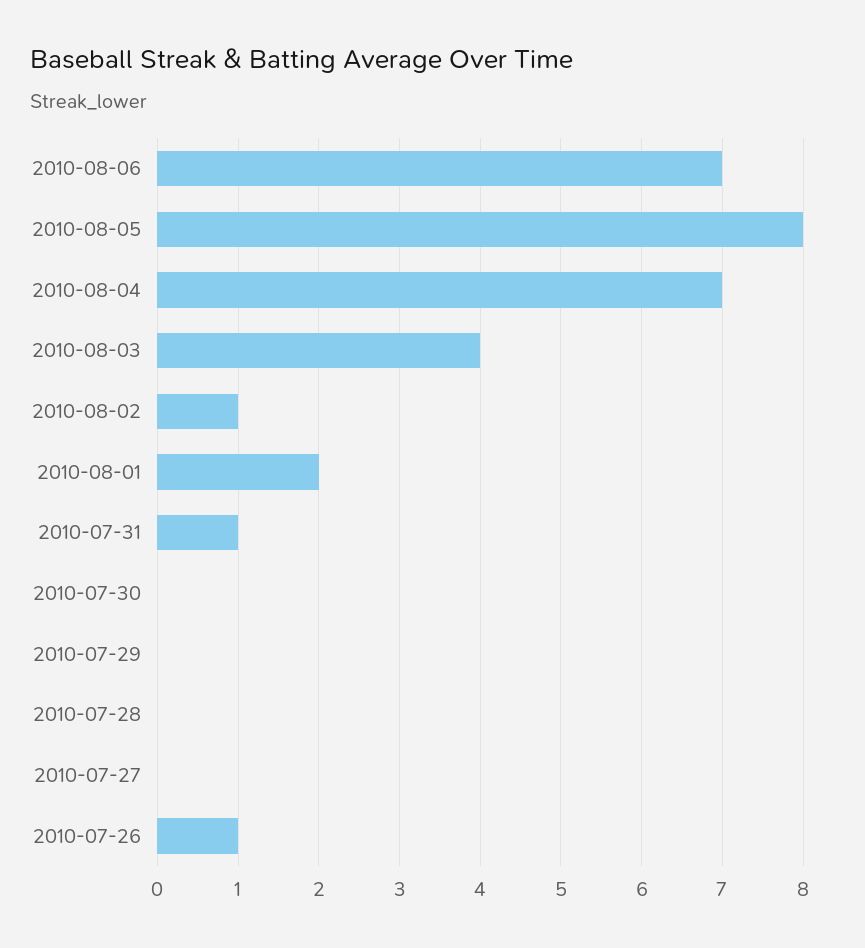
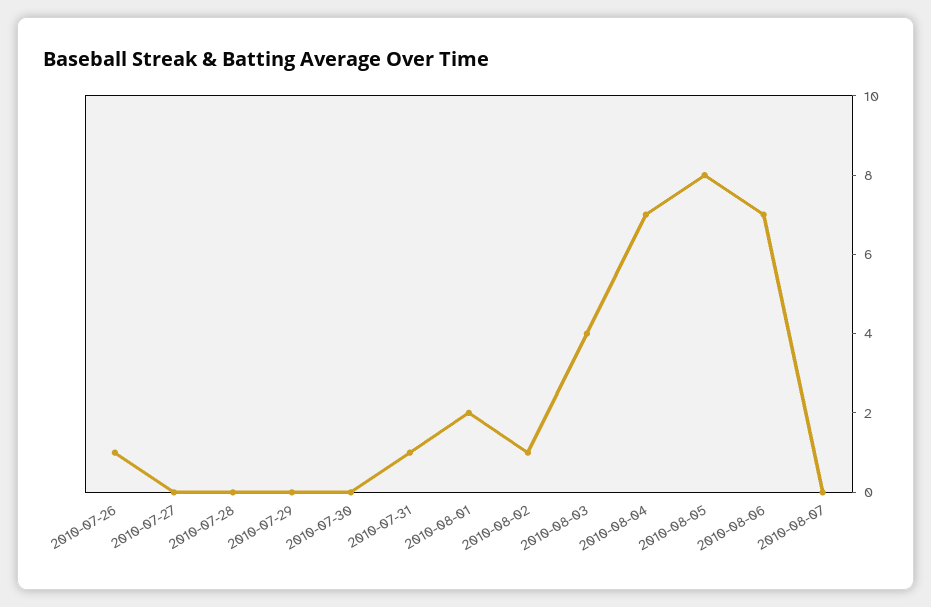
2010-08-07: none -> 0

